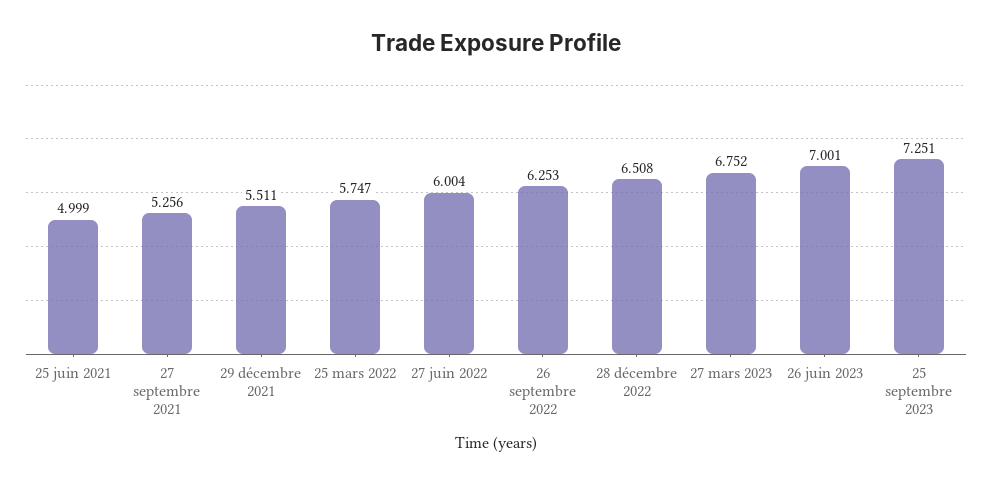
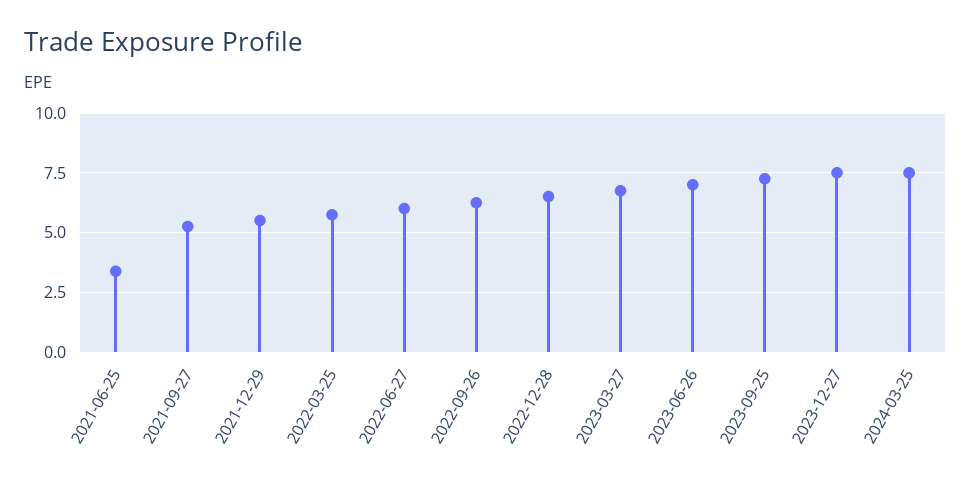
25 juin 2021: 4.999 -> 3.5
2023-12-27: none -> 7.5
2024-03-25: none -> 7.5

